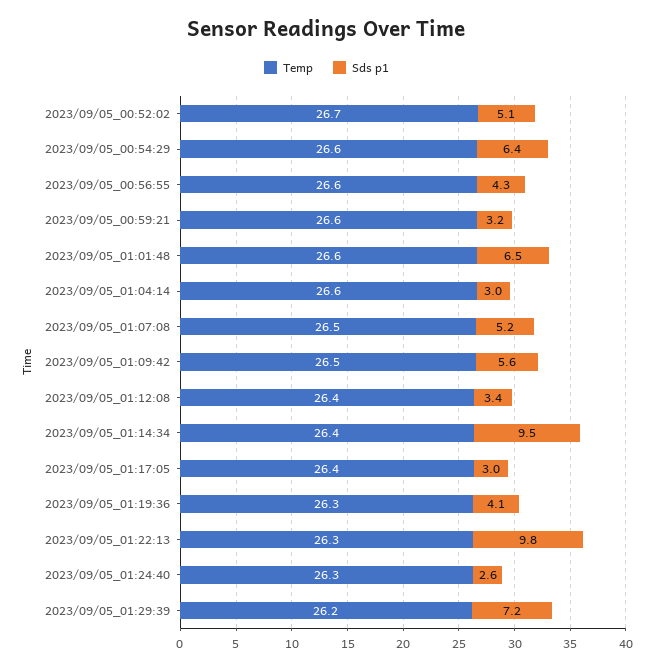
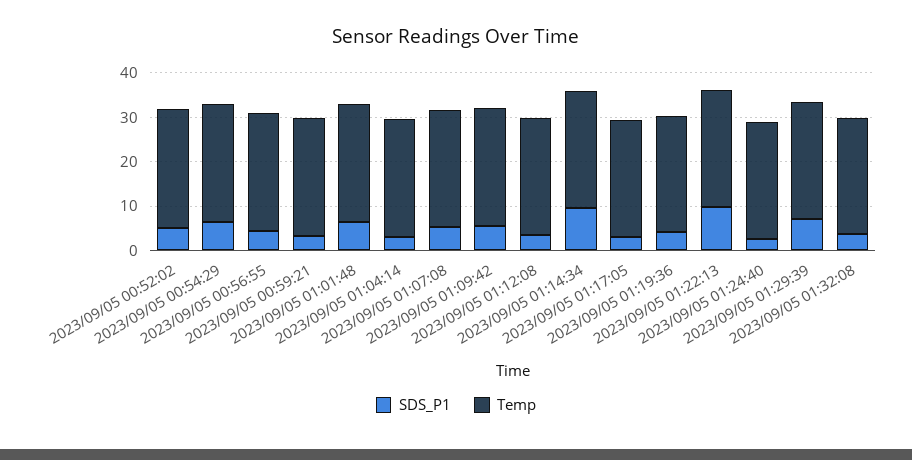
Sds p1, 2023/09/05 01:32:08: none -> 4
Temp, 2023/09/05 01:32:08: none -> 26

